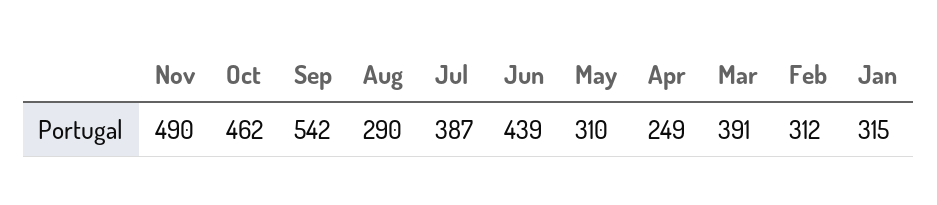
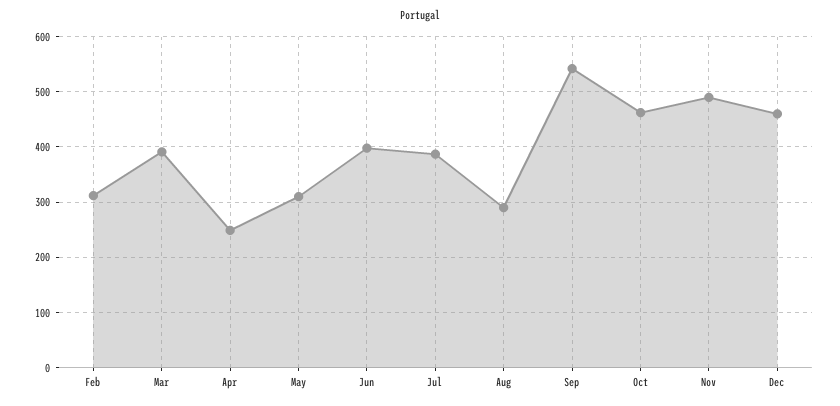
Jun: 439 -> 400
Jan: 315 -> none
Dec: none -> 460

